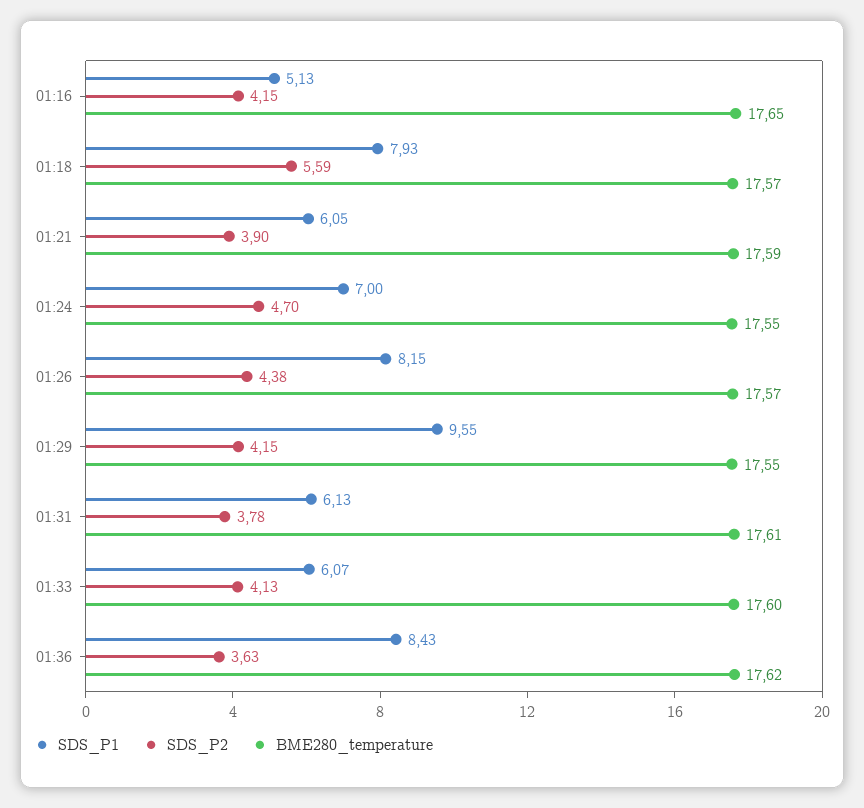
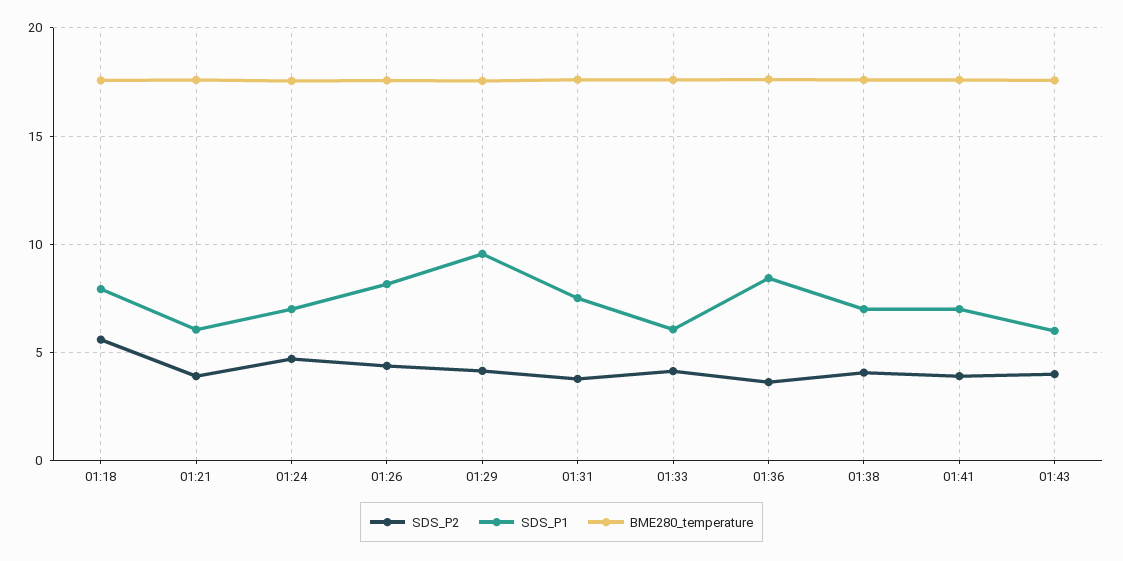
SDS_P1, 01:16: 5.13 -> none
SDS_P2, 01:16: 4.15 -> none
BME280_temperature, 01:16: 17.65 -> none
SDS_P1, 01:31: 6.13 -> 7.5
SDS_P2, 01:38: none -> 4
SDS_P1, 01:38: none -> 7
BME280_temperature, 01:38: none -> 17.5
SDS_P2, 01:41: none -> 4
SDS_P1, 01:41: none -> 7
BME280_temperature, 01:41: none -> 17.5
SDS_P2, 01:43: none -> 4
SDS_P1, 01:43: none -> 6
BME280_temperature, 01:43: none -> 17.5

